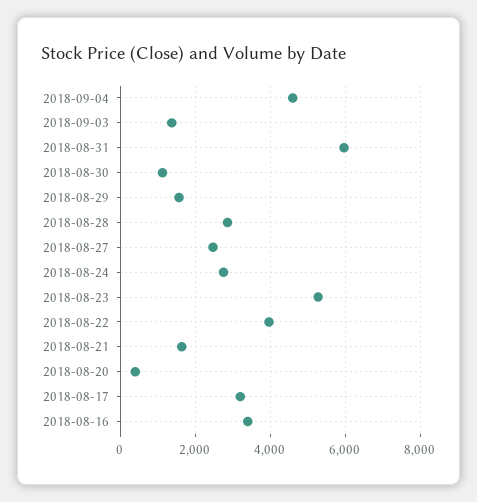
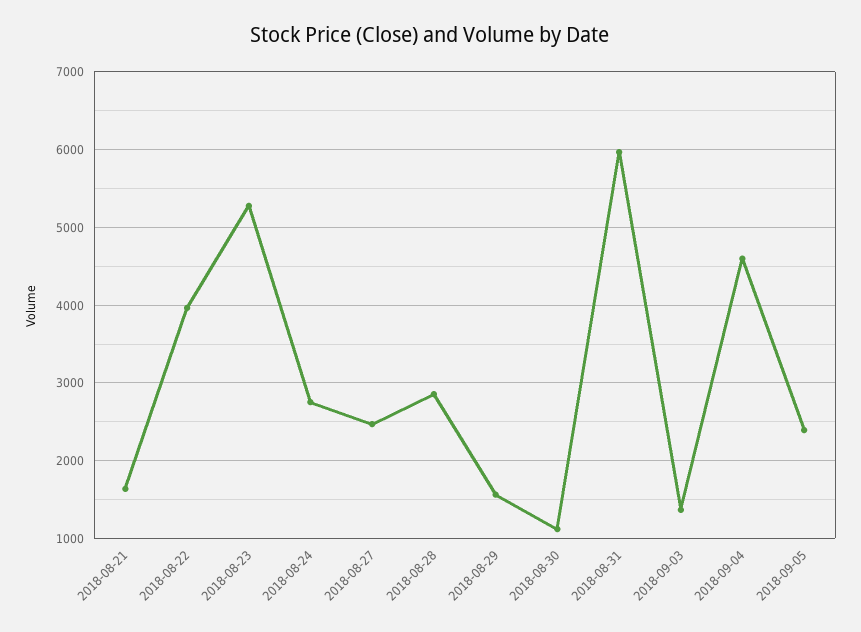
2018-08-20: 400 -> none
2018-08-17: 3200 -> none
2018-08-16: 3400 -> none
2018-09-05: none -> 2400

